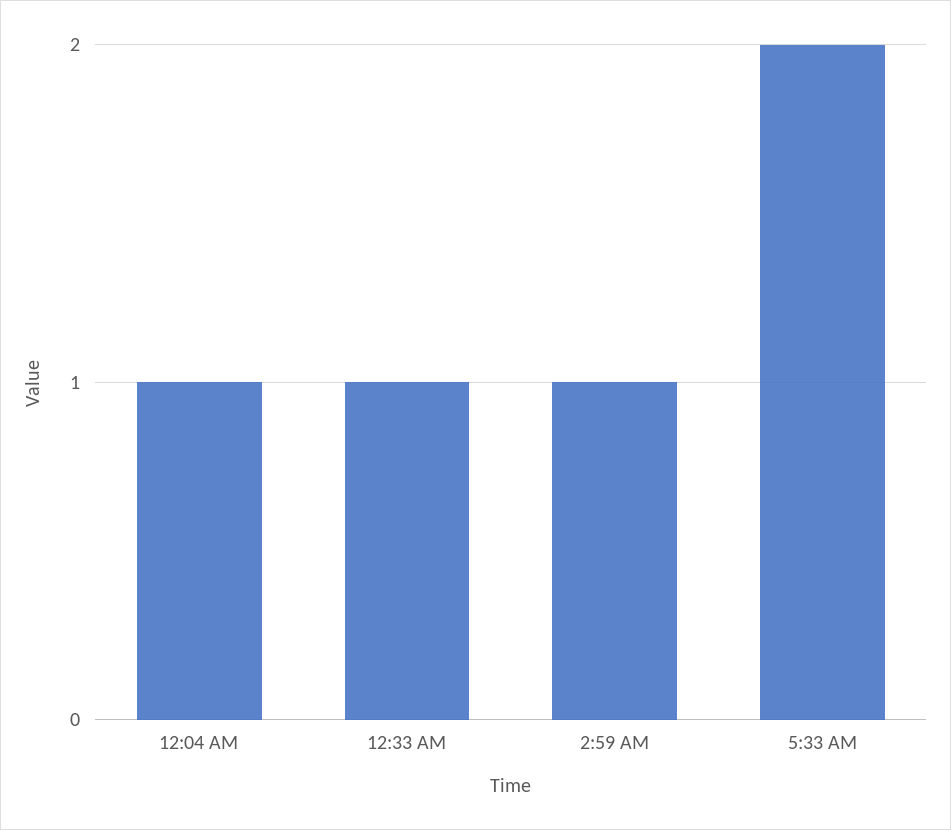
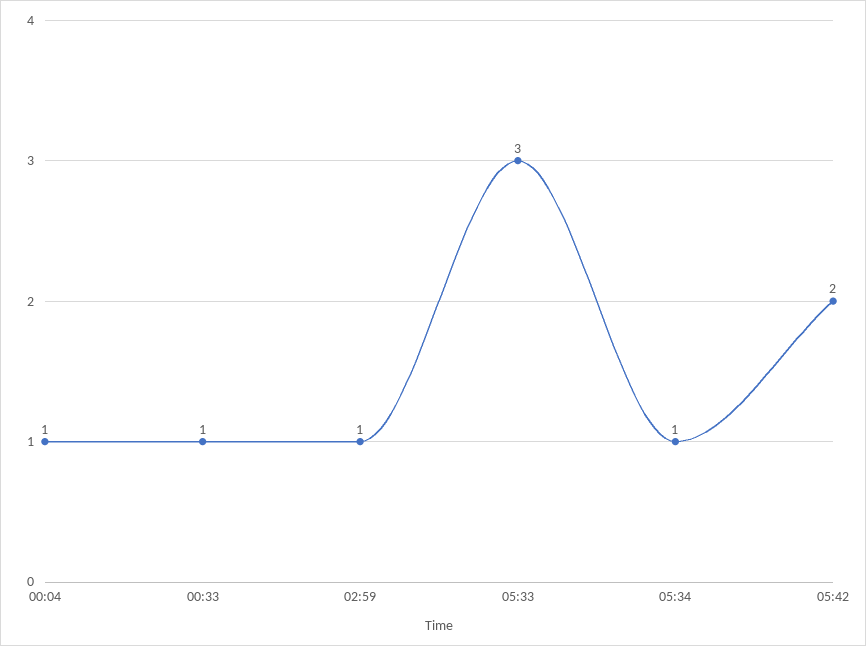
5:33 AM: 2 -> 3
05:34: none -> 1
05:42: none -> 2

